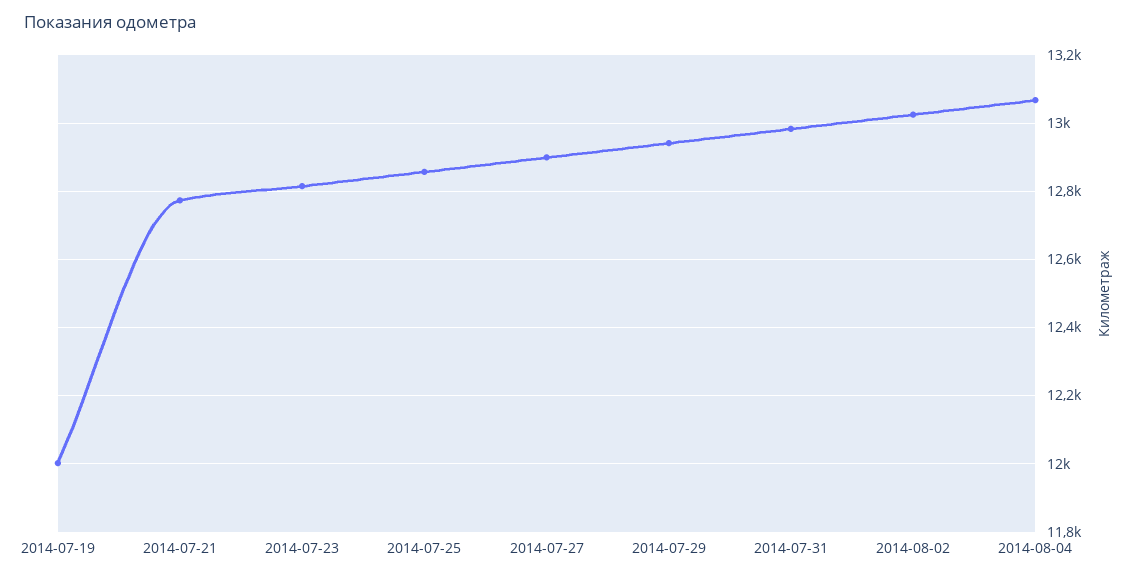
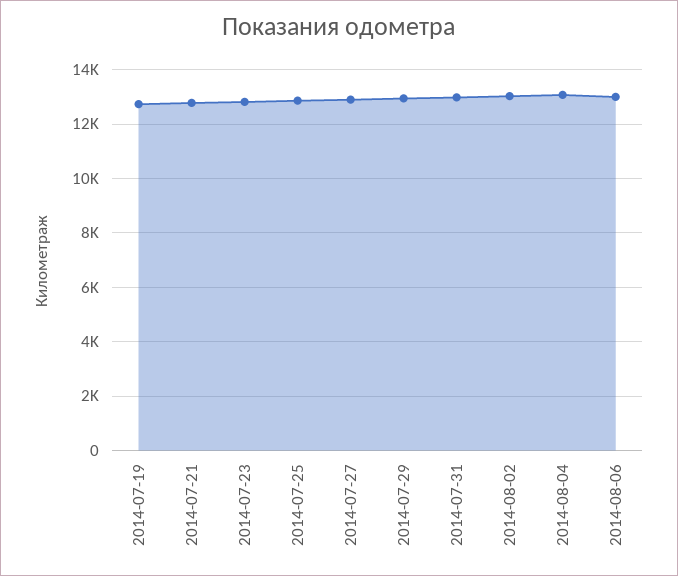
2014-07-19: 12000 -> 12750
2014-08-06: none -> 13000

